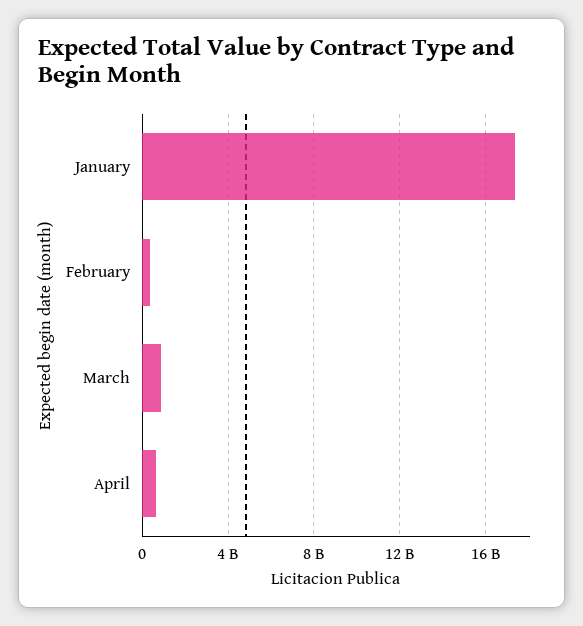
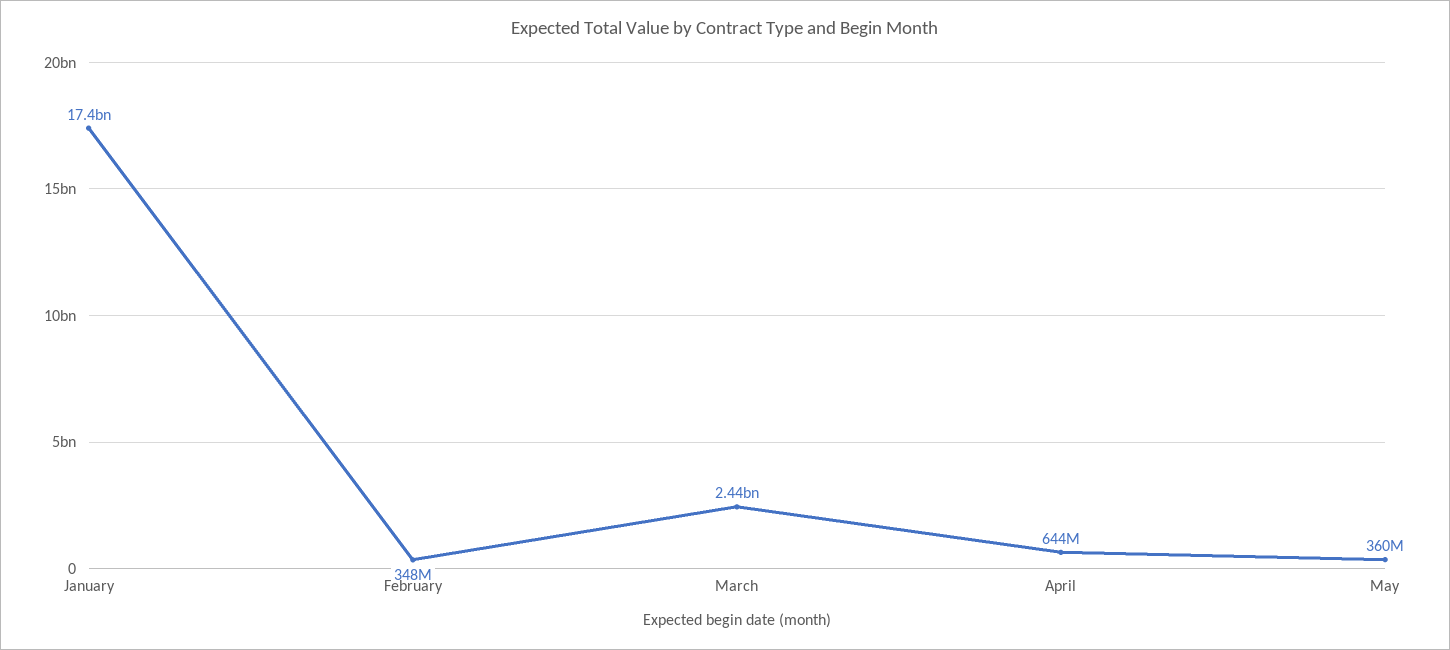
March: 1000000000 -> 2440000000
May: none -> 360000000

